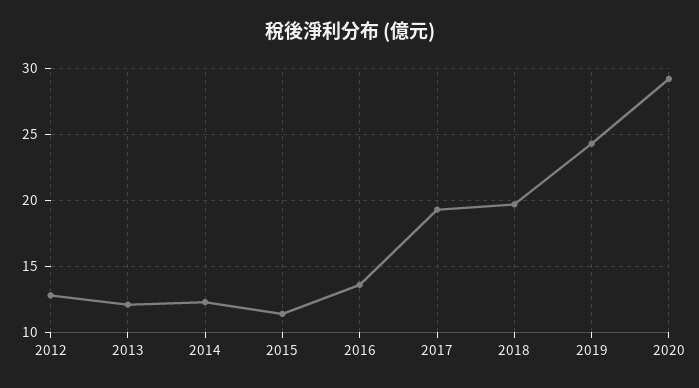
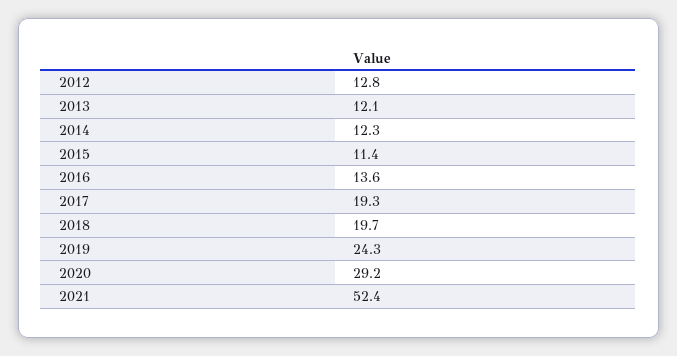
2021: none -> 52.4

